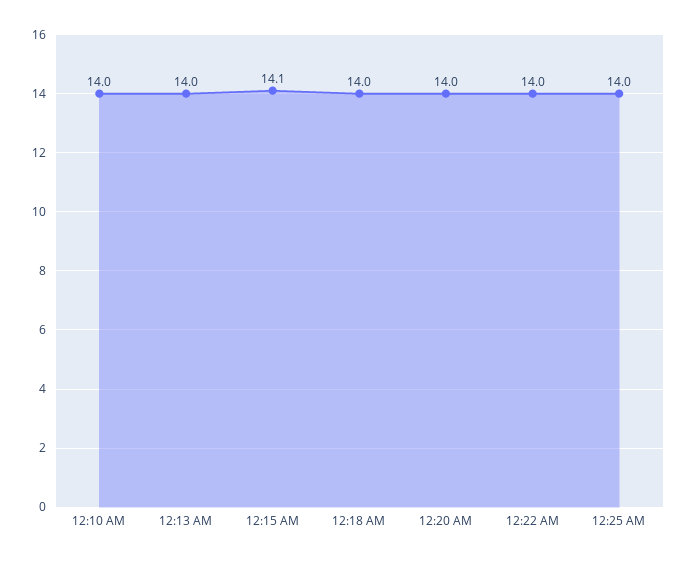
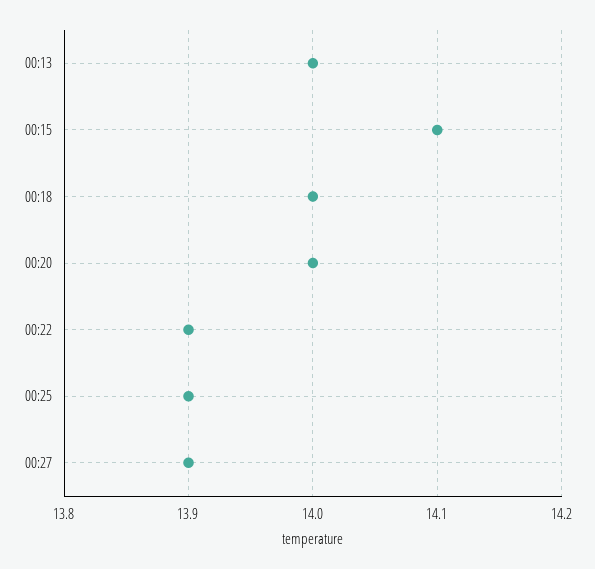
12:10 AM: 14 -> none
12:22 AM: 14 -> 13.9
12:25 AM: 14 -> 13.9
00:27: none -> 13.9

